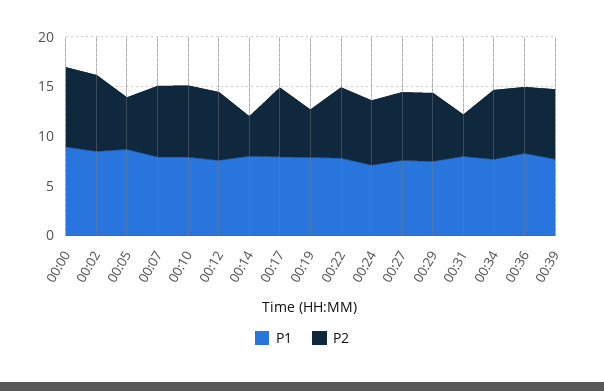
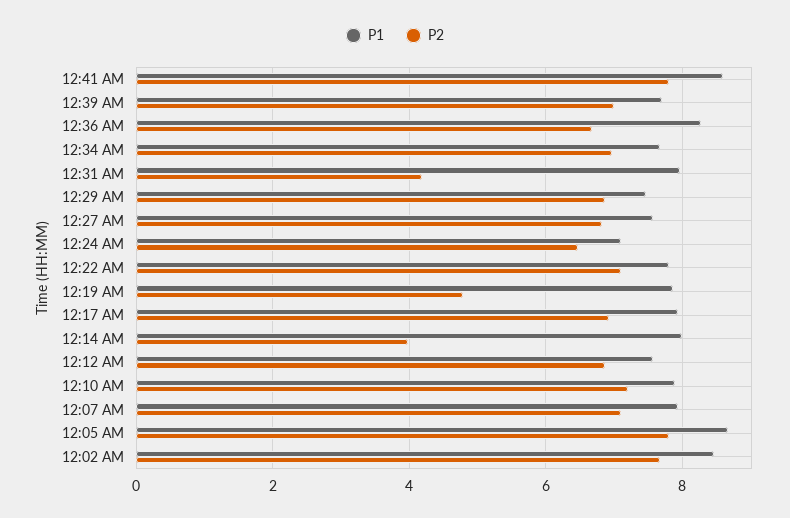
P1, 00:00: 9 -> none
P2, 00:00: 8 -> none
P2, 00:05: 5 -> 7.8
P1, 12:41 AM: none -> 8.6
P2, 12:41 AM: none -> 7.8

